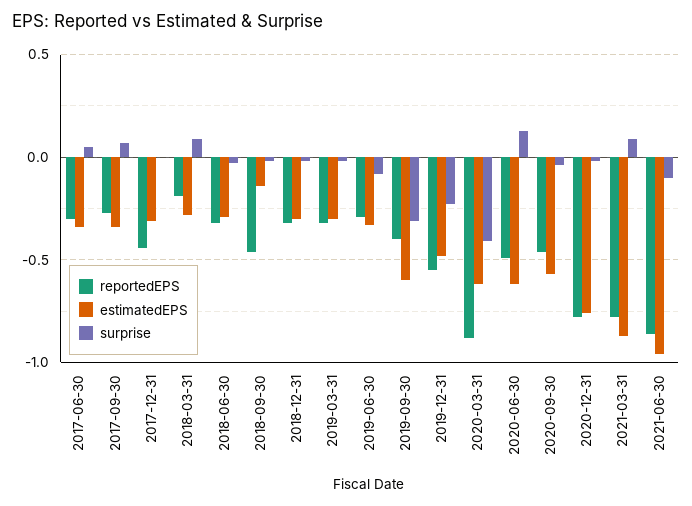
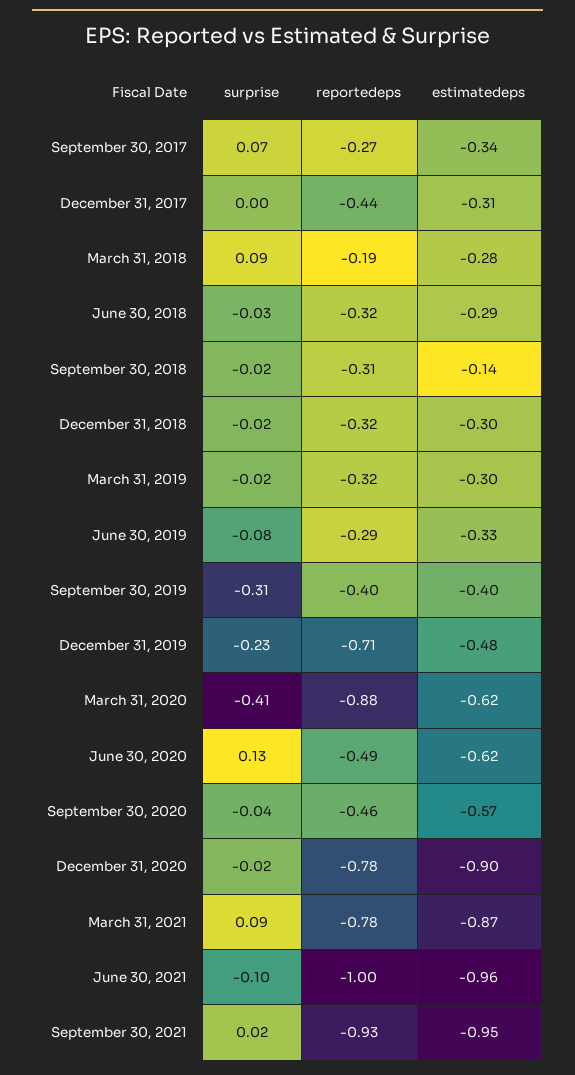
reportedEPS, 2017-06-30: -0.3 -> none
estimatedEPS, 2017-06-30: -0.35 -> none
surprise, 2017-06-30: 0.05 -> none
reportedEPS, 2018-09-30: -0.45 -> -0.31
estimatedEPS, 2019-09-30: -0.6 -> -0.4
reportedEPS, 2019-12-31: -0.55 -> -0.71
estimatedEPS, 2020-12-31: -0.75 -> -0.9
reportedEPS, 2021-06-30: -0.85 -> -1
surprise, September 30, 2021: none -> 0.02
reportedEPS, September 30, 2021: none -> -0.93
estimatedEPS, September 30, 2021: none -> -0.95

